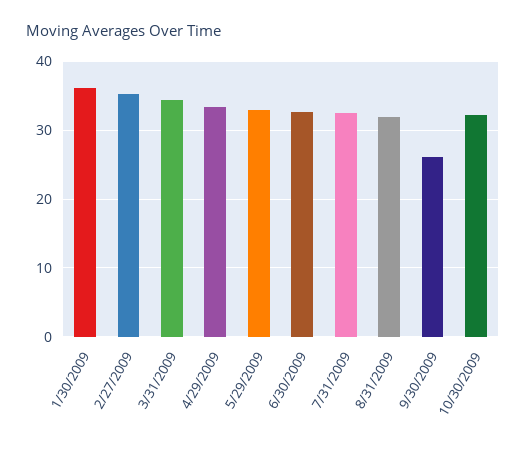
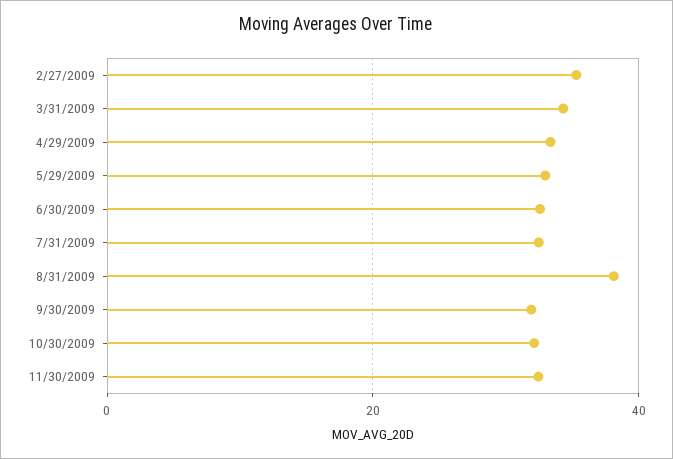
1/30/2009: 36 -> none
8/31/2009: 32 -> 38
9/30/2009: 26 -> 32
11/30/2009: none -> 32

